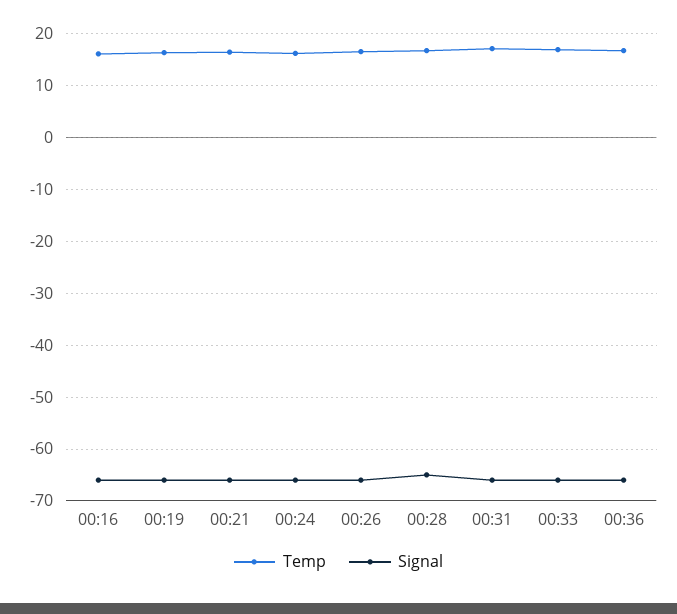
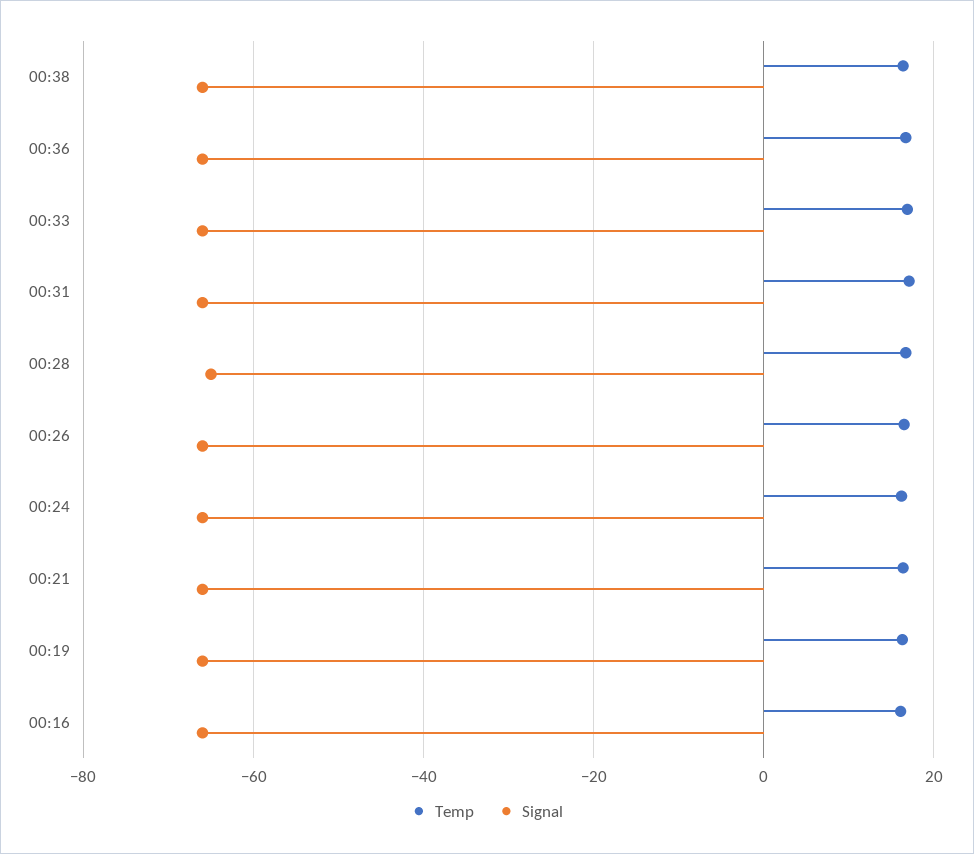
Temp, 00:38: none -> 16
Signal, 00:38: none -> -66

